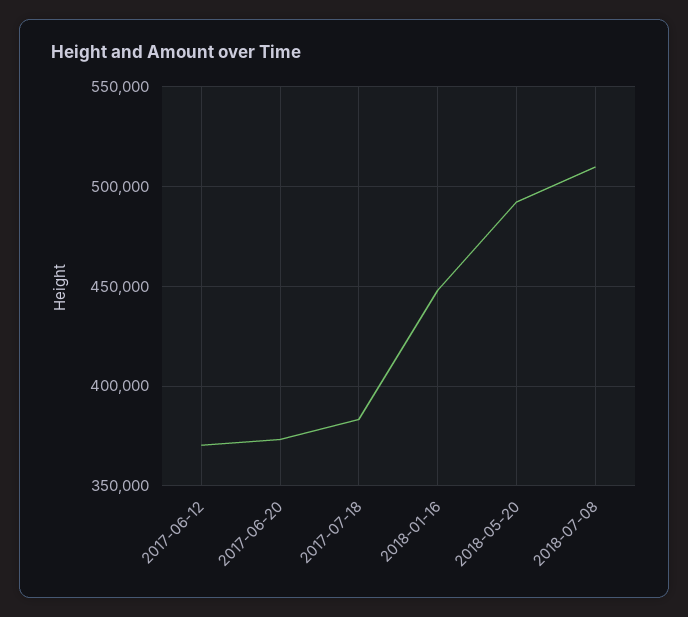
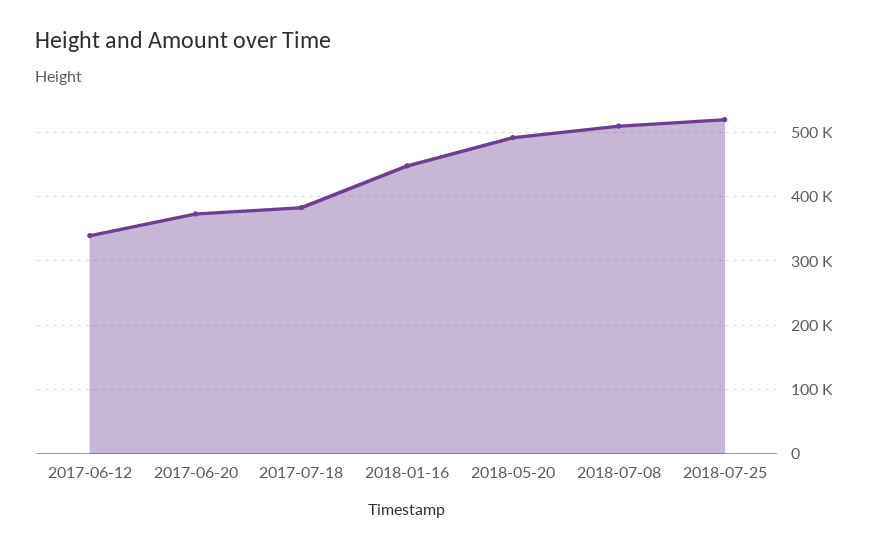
2017-06-12: 370000 -> 340000
2018-07-25: none -> 520000

